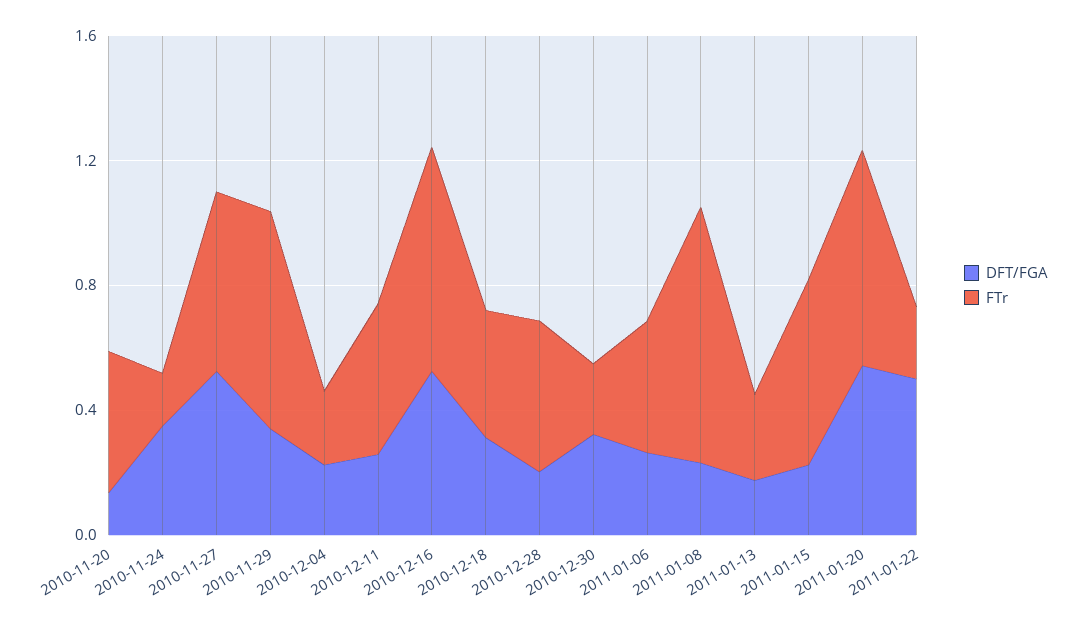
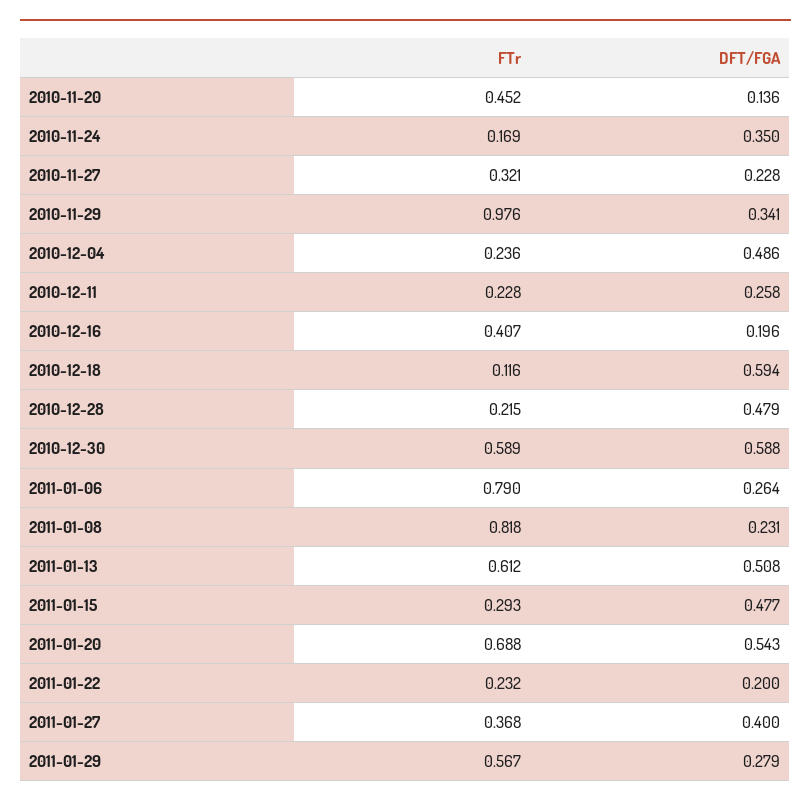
DFT/FGA, 2010-11-27: 0.5 -> 0.228
FTr, 2010-11-27: 0.6 -> 0.321
FTr, 2010-11-29: 0.7 -> 0.976
DFT/FGA, 2010-12-04: 0.2 -> 0.486
FTr, 2010-12-11: 0.5 -> 0.228
DFT/FGA, 2010-12-16: 0.5 -> 0.196
FTr, 2010-12-16: 0.7 -> 0.407
DFT/FGA, 2010-12-18: 0.3 -> 0.594
FTr, 2010-12-18: 0.4 -> 0.116
DFT/FGA, 2010-12-28: 0.2 -> 0.479
FTr, 2010-12-28: 0.5 -> 0.215
DFT/FGA, 2010-12-30: 0.3 -> 0.588
FTr, 2010-12-30: 0.2 -> 0.589
FTr, 2011-01-06: 0.4 -> 0.79
DFT/FGA, 2011-01-13: 0.2 -> 0.508
FTr, 2011-01-13: 0.3 -> 0.612
DFT/FGA, 2011-01-15: 0.2 -> 0.477
FTr, 2011-01-15: 0.6 -> 0.293
DFT/FGA, 2011-01-22: 0.5 -> 0.2
FTr, 2011-01-27: none -> 0.368
DFT/FGA, 2011-01-27: none -> 0.4
FTr, 2011-01-29: none -> 0.567
DFT/FGA, 2011-01-29: none -> 0.279

